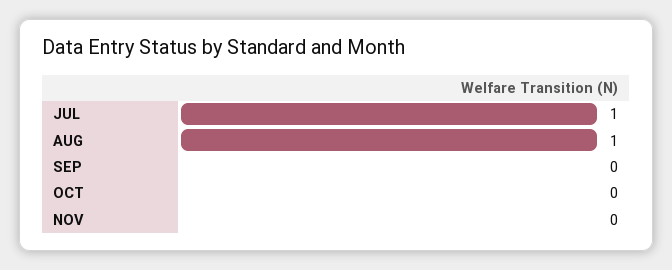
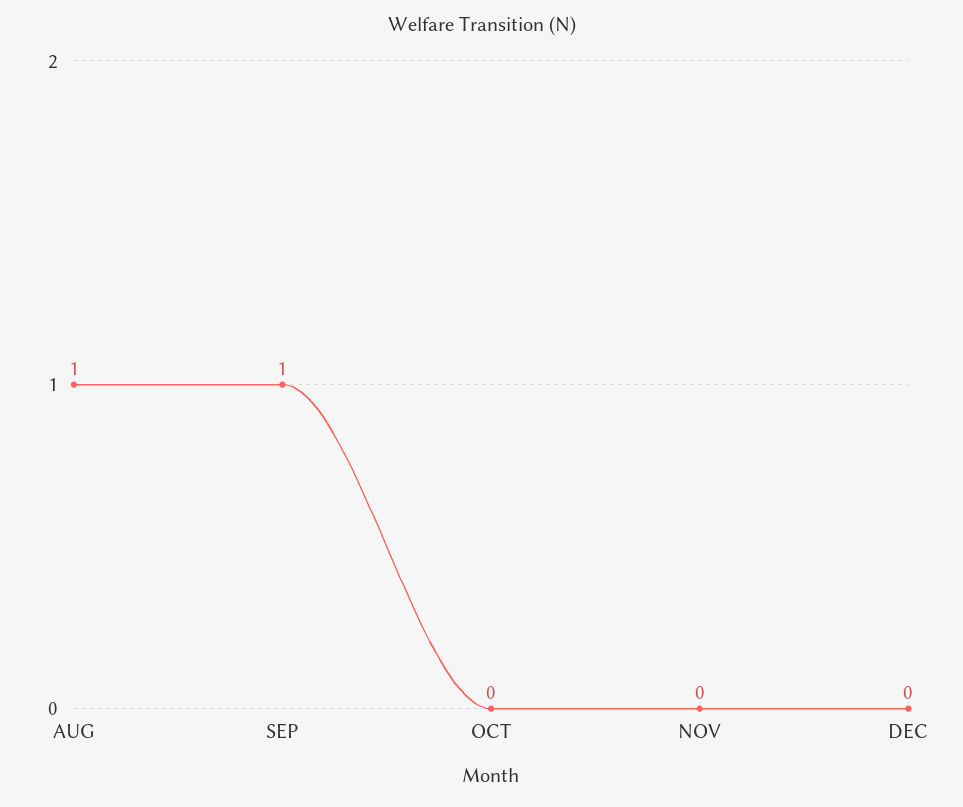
JUL: 1 -> none
SEP: 0 -> 1
DEC: none -> 0

